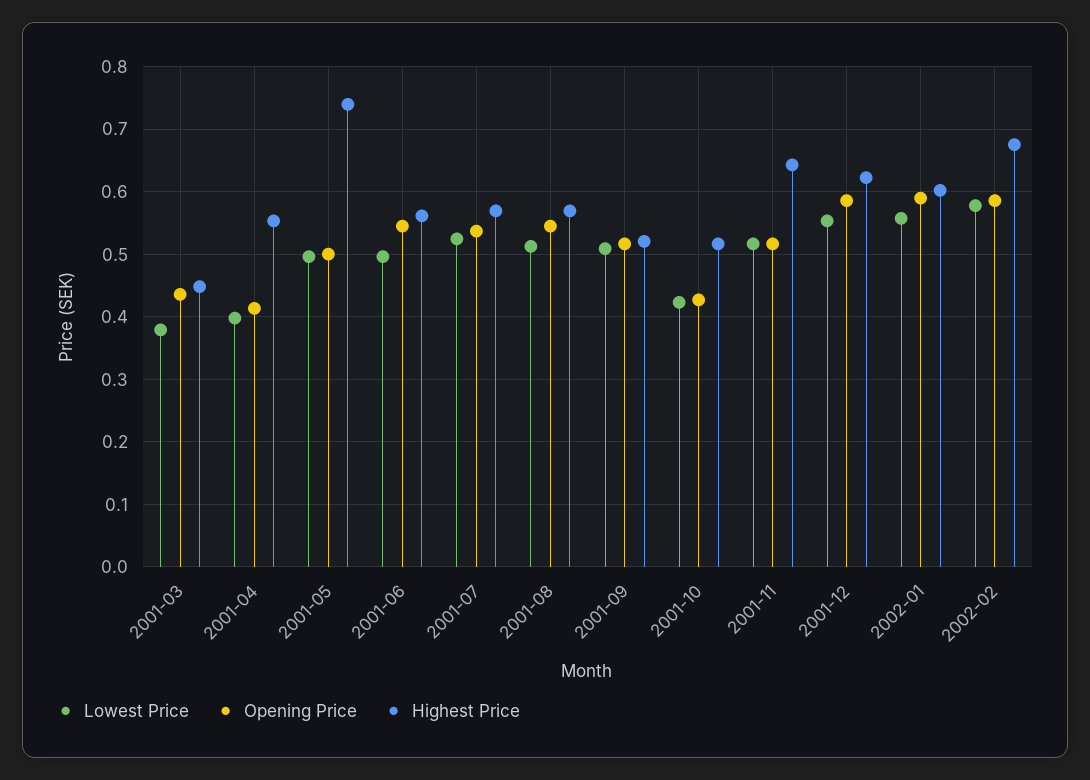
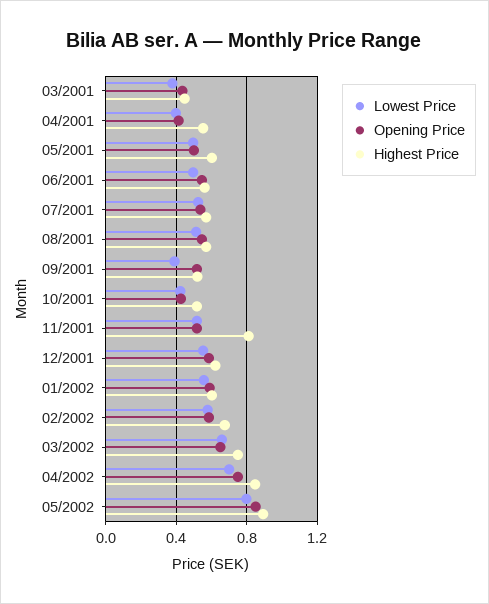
Highest Price, 2001-05: 0.74 -> 0.6
Lowest Price, 2001-09: 0.51 -> 0.4
Highest Price, 2001-11: 0.64 -> 0.8
Lowest Price, 03/2002: none -> 0.65
Opening Price, 03/2002: none -> 0.65
Highest Price, 03/2002: none -> 0.75
Lowest Price, 04/2002: none -> 0.7
Opening Price, 04/2002: none -> 0.75
Highest Price, 04/2002: none -> 0.85
Lowest Price, 05/2002: none -> 0.8
Opening Price, 05/2002: none -> 0.85
Highest Price, 05/2002: none -> 0.9

